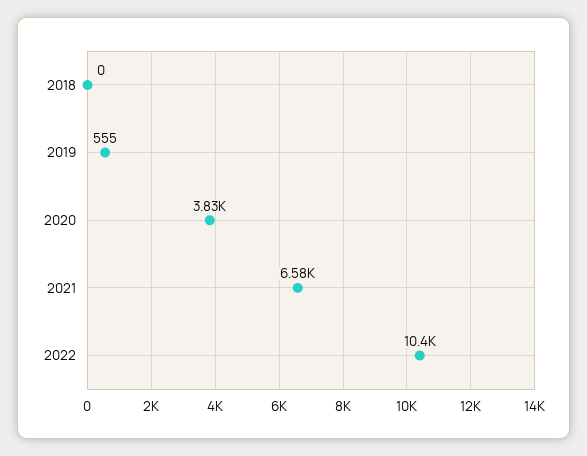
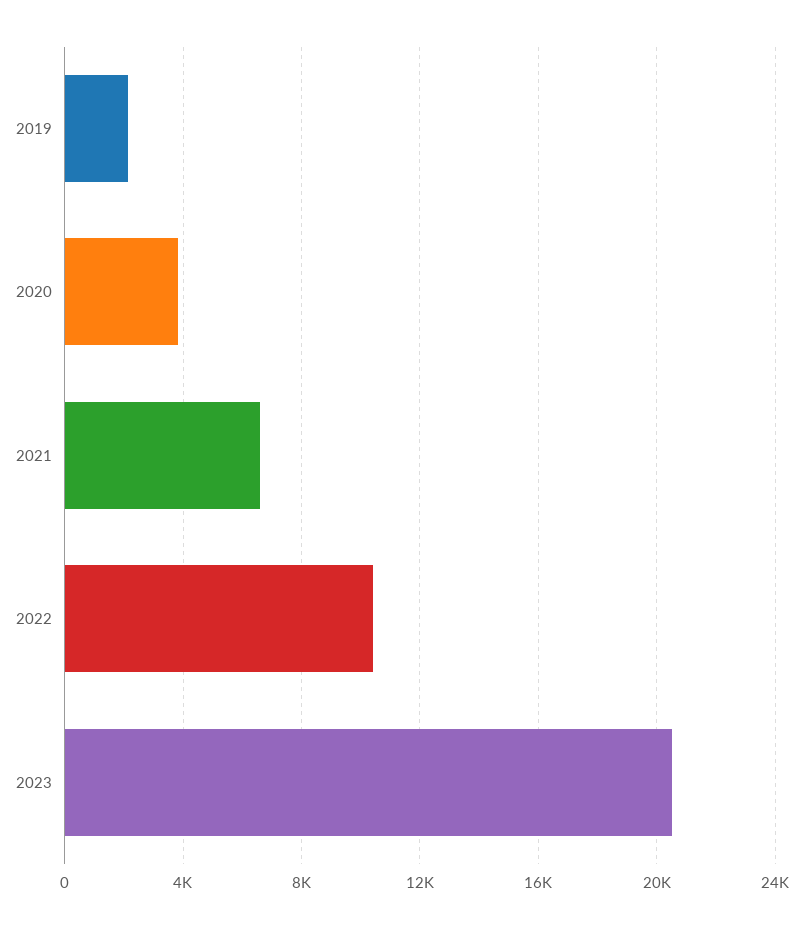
2018: 0 -> none
2019: 555 -> 2000
2023: none -> 20500

